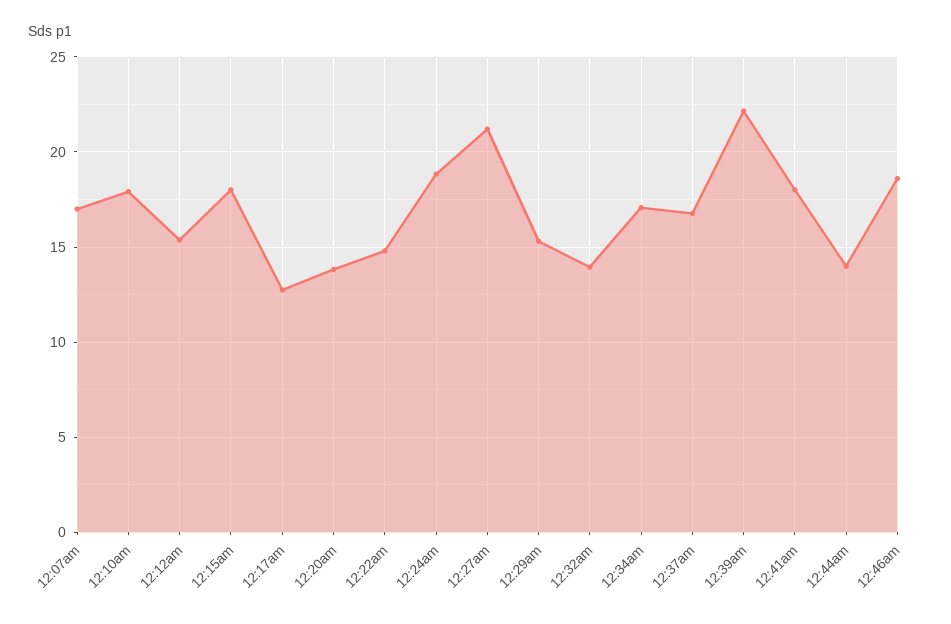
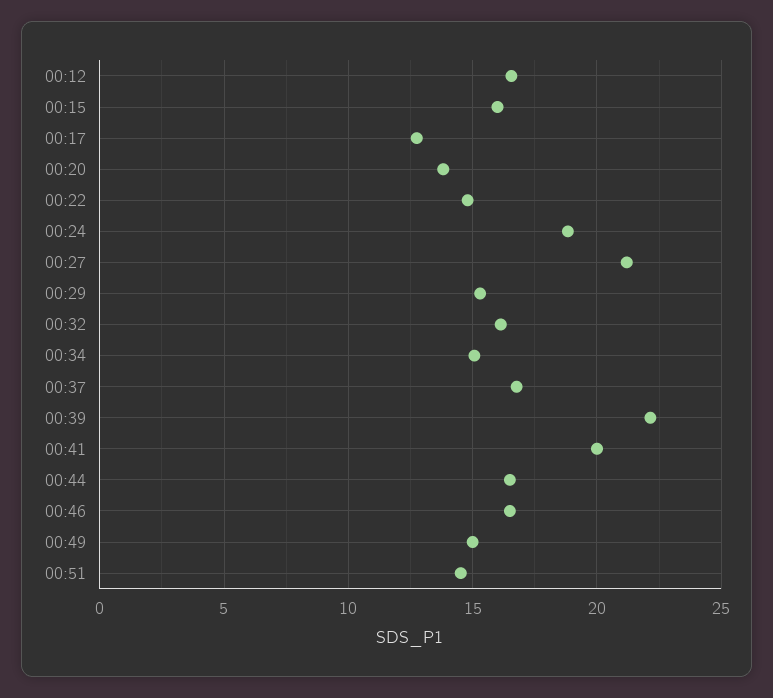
12:07am: 17 -> none
12:10am: 18 -> none
12:12am: 15.5 -> 16.5
12:15am: 18 -> 16
12:32am: 14 -> 16
12:34am: 17 -> 15
12:41am: 18 -> 20
12:44am: 14 -> 16.5
12:46am: 18.5 -> 16.5
00:49: none -> 15
00:51: none -> 14.5

